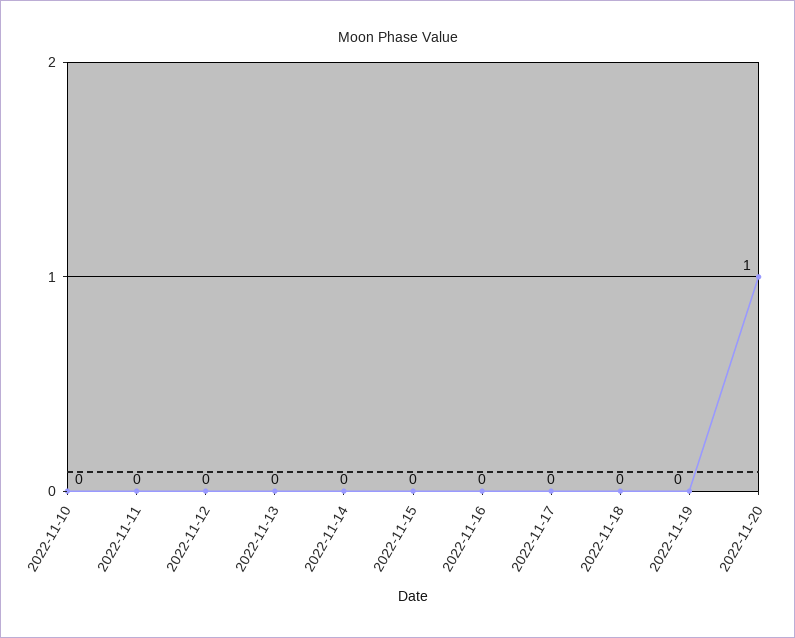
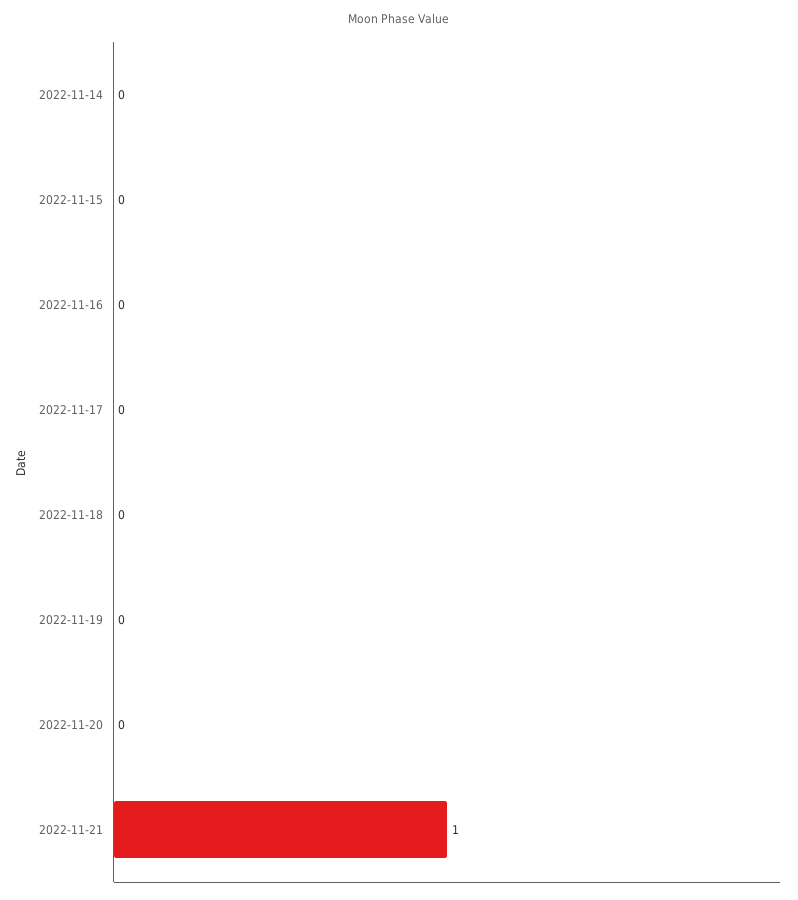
2022-11-10: 0 -> none
2022-11-11: 0 -> none
2022-11-12: 0 -> none
2022-11-13: 0 -> none
2022-11-20: 1 -> 0
2022-11-21: none -> 1

